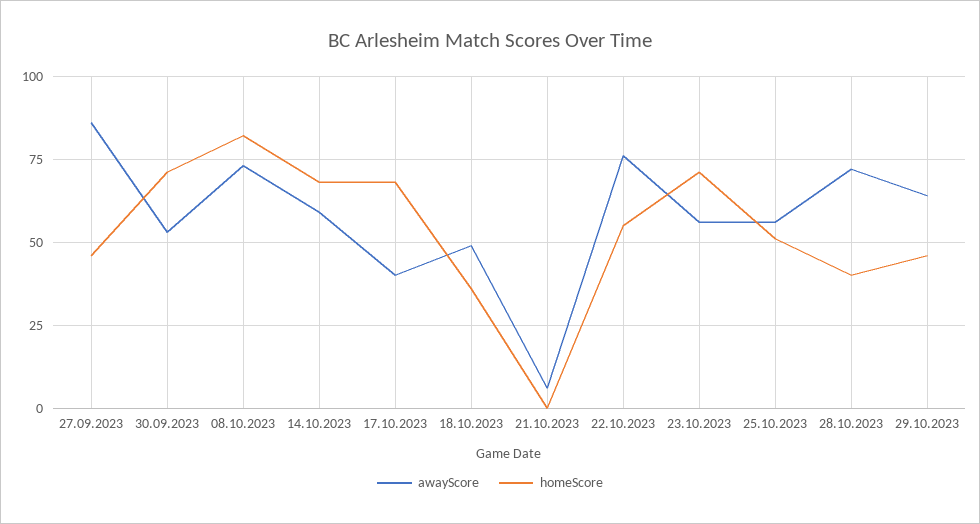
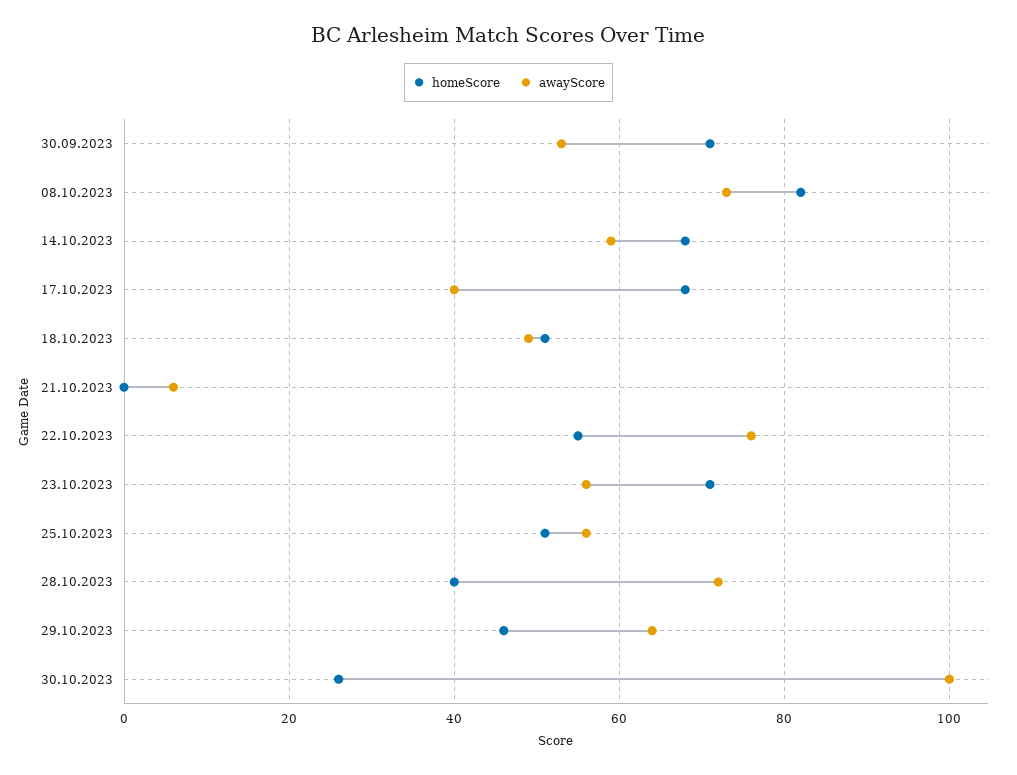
awayScore, 27.09.2023: 85 -> none
homeScore, 27.09.2023: 45 -> none
homeScore, 18.10.2023: 35 -> 50
homeScore, 30.10.2023: none -> 25
awayScore, 30.10.2023: none -> 100

